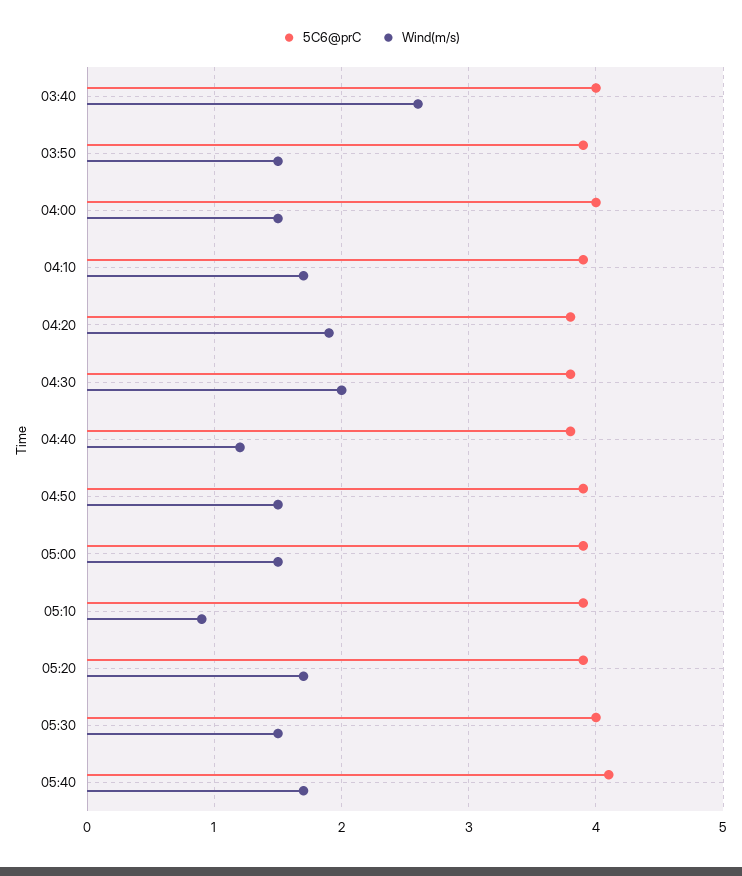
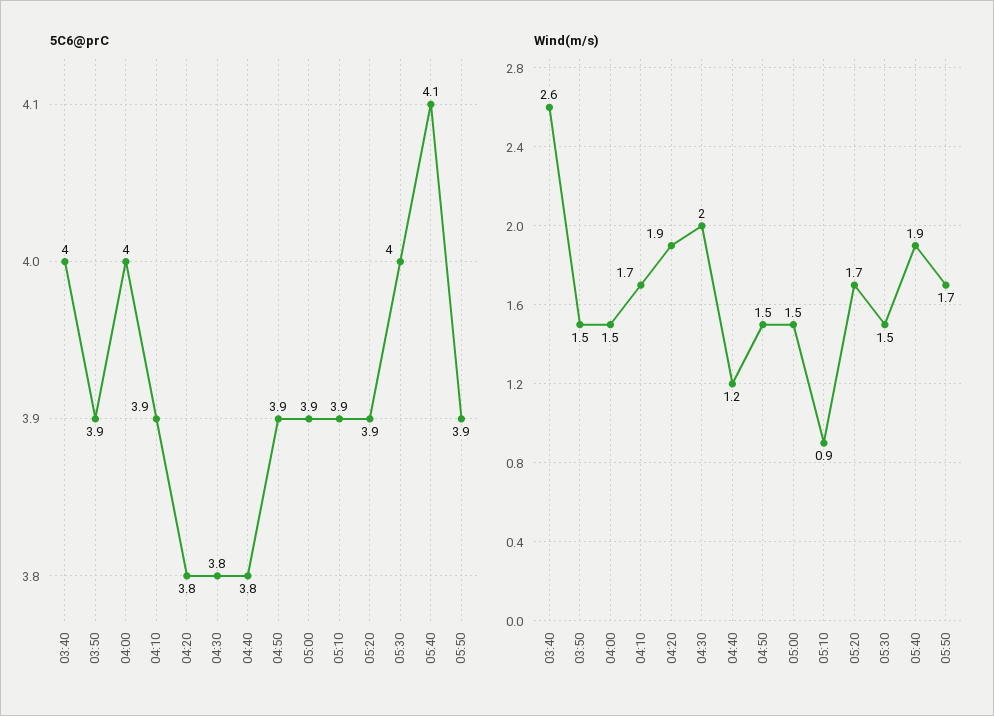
Wind(m/s), 05:40: 1.7 -> 1.9
5C6@prC, 05:50: none -> 3.9
Wind(m/s), 05:50: none -> 1.7

